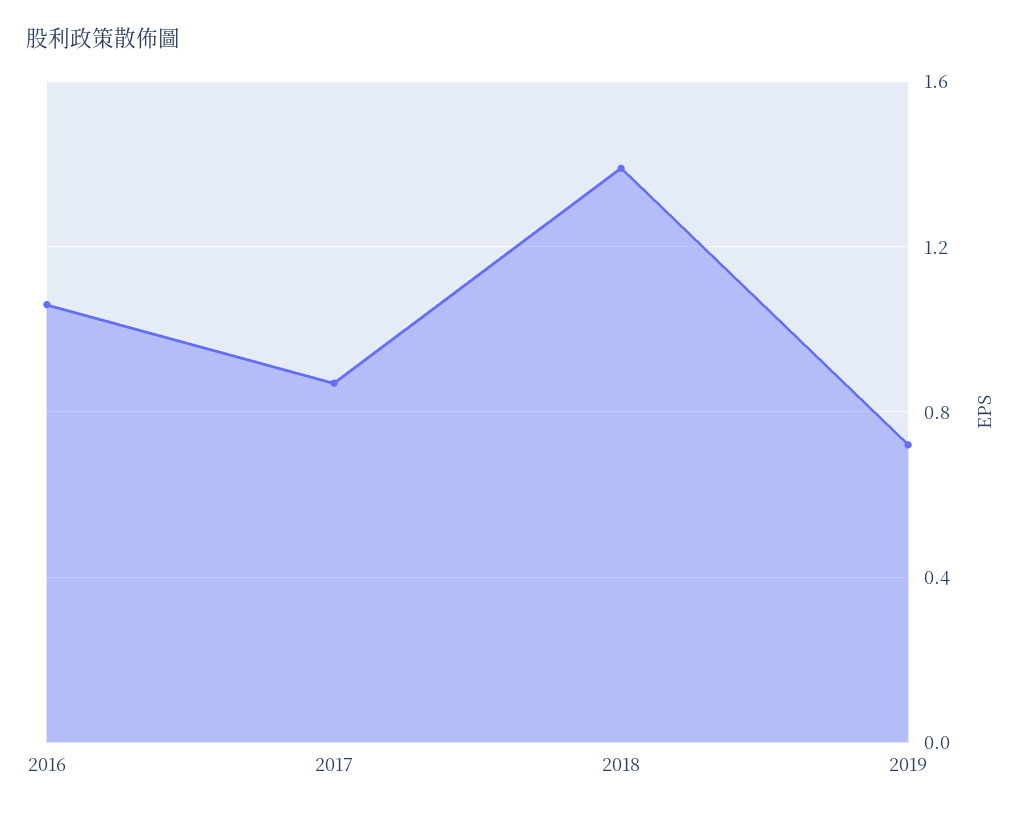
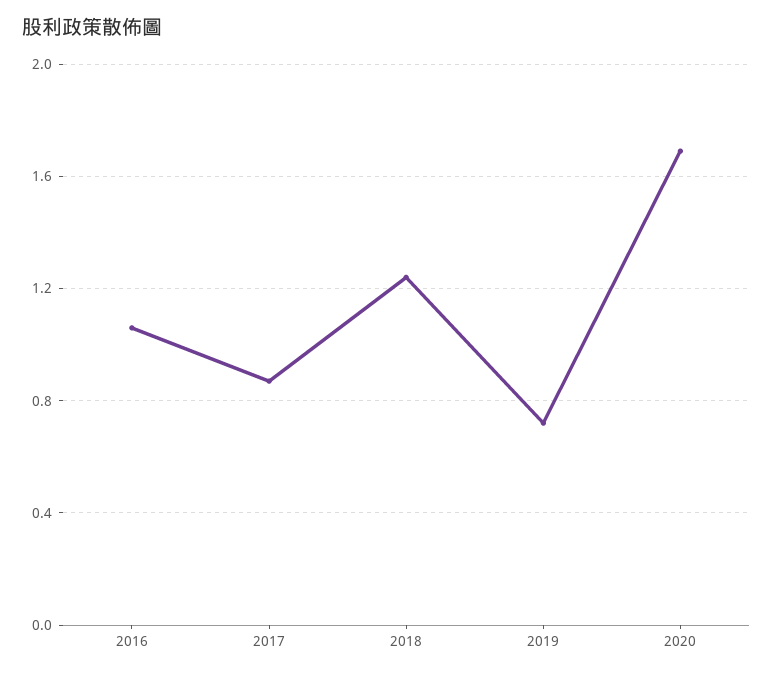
2018: 1.4 -> 1.25
2020: none -> 1.7

